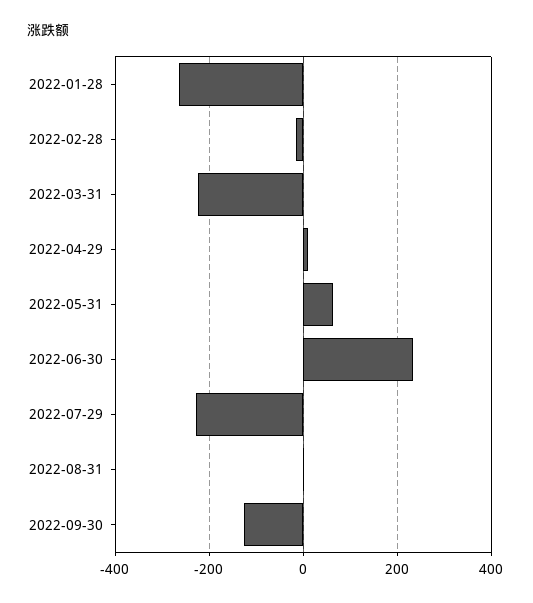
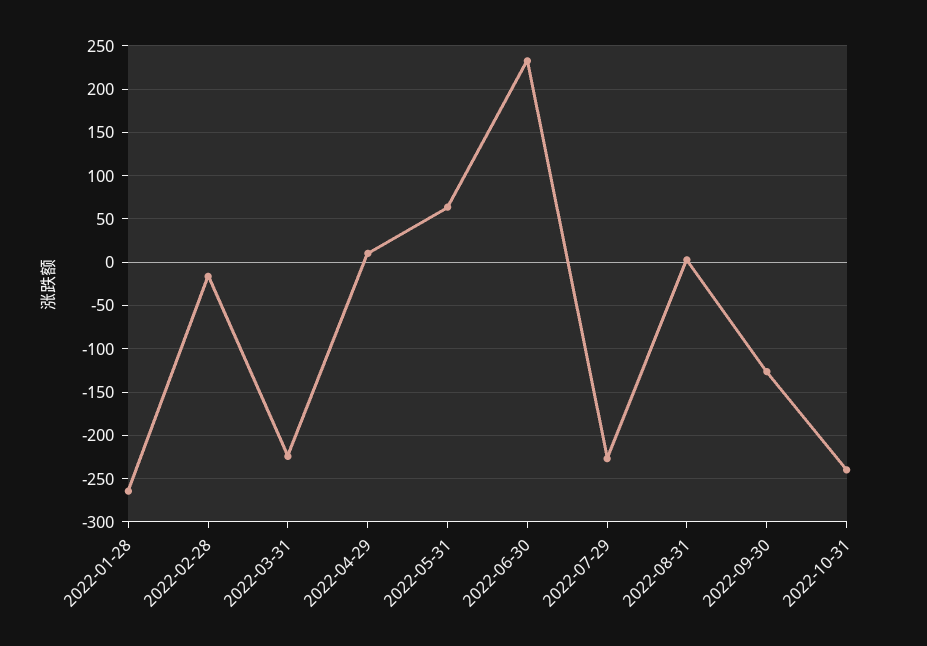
2022-10-31: none -> -240

